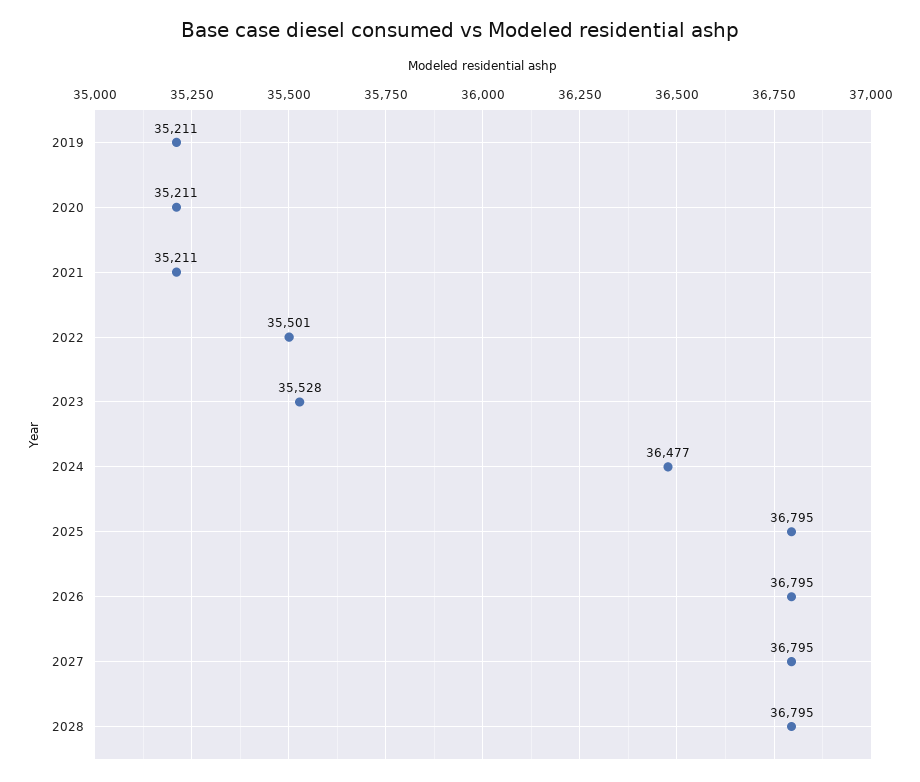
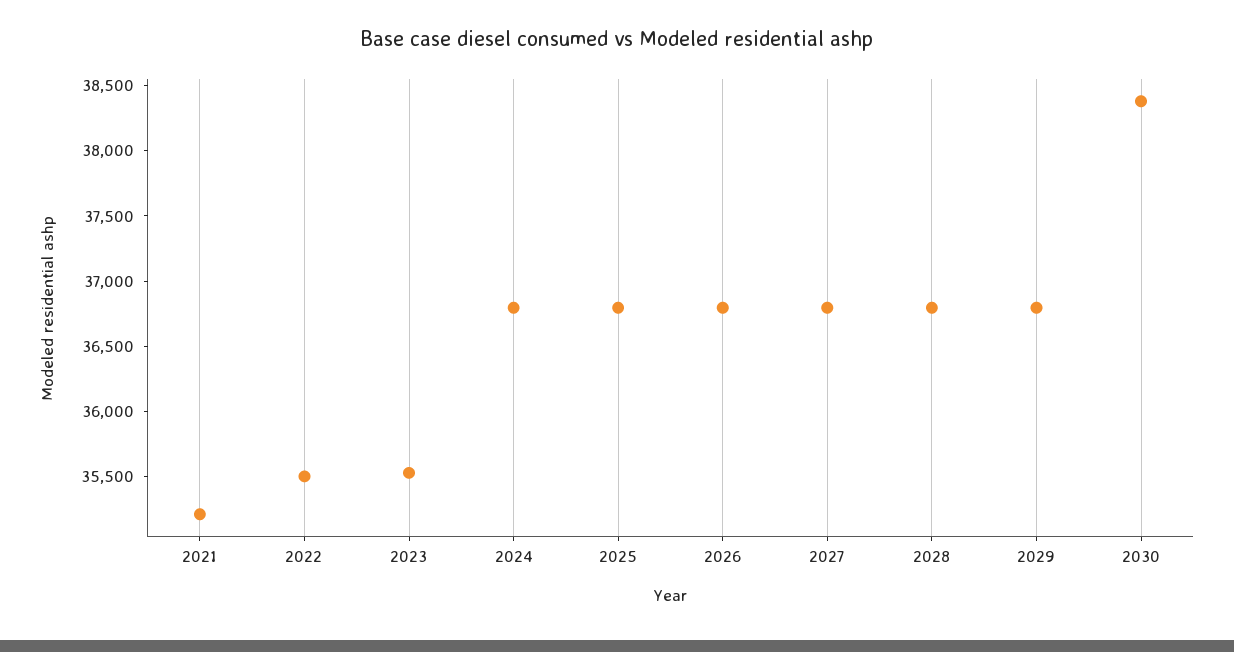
2019: 35211 -> none
2020: 35211 -> none
2024: 36477 -> 36800
2029: none -> 36800
2030: none -> 38400

